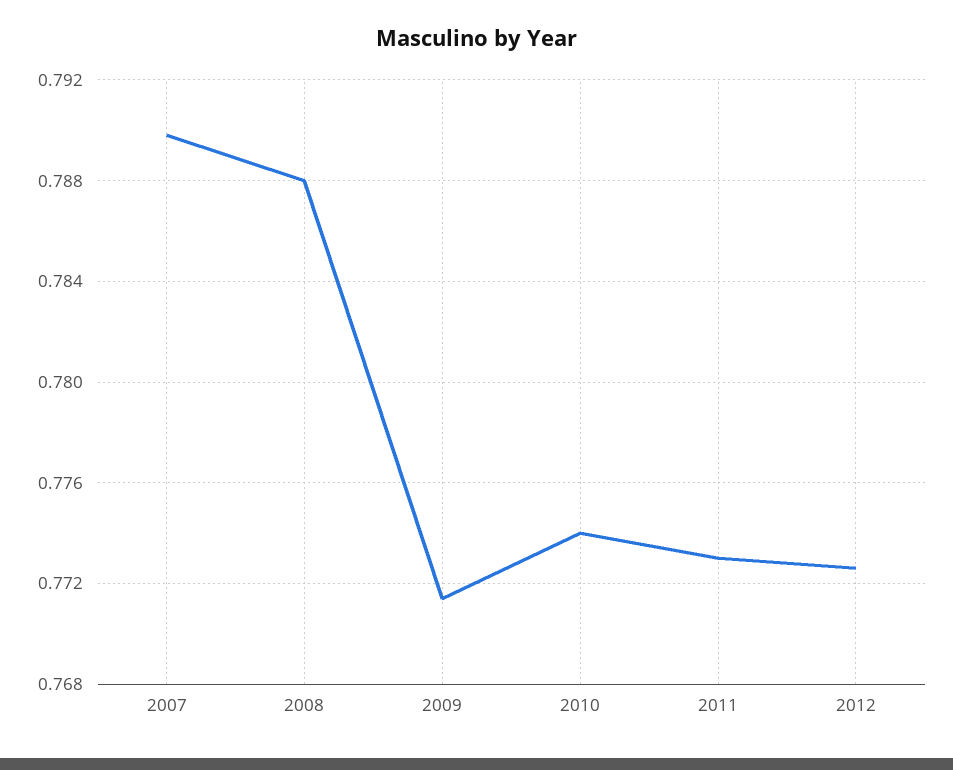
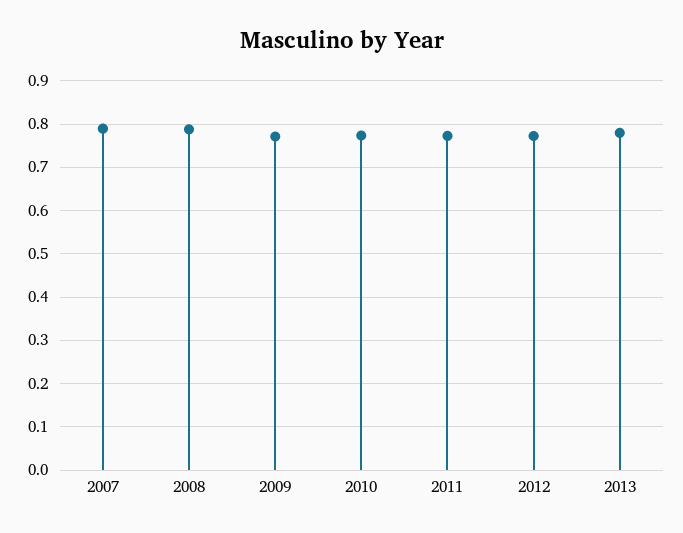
2013: none -> 0.78

